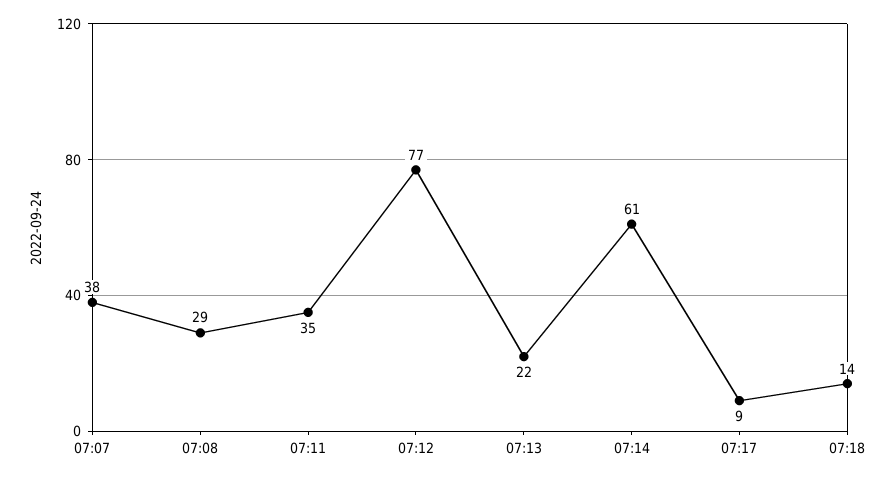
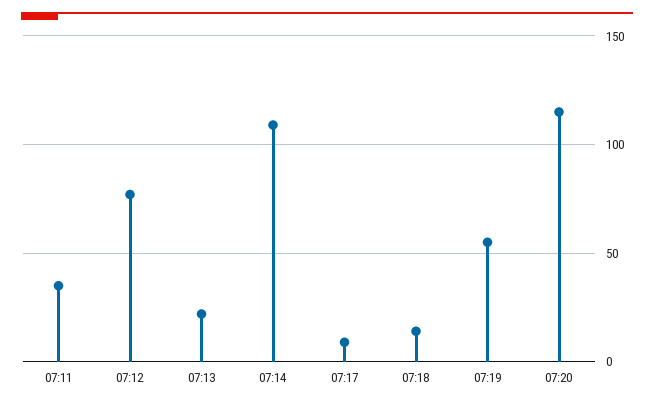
07:07: 38 -> none
07:08: 29 -> none
07:14: 61 -> 110
07:19: none -> 55
07:20: none -> 115

